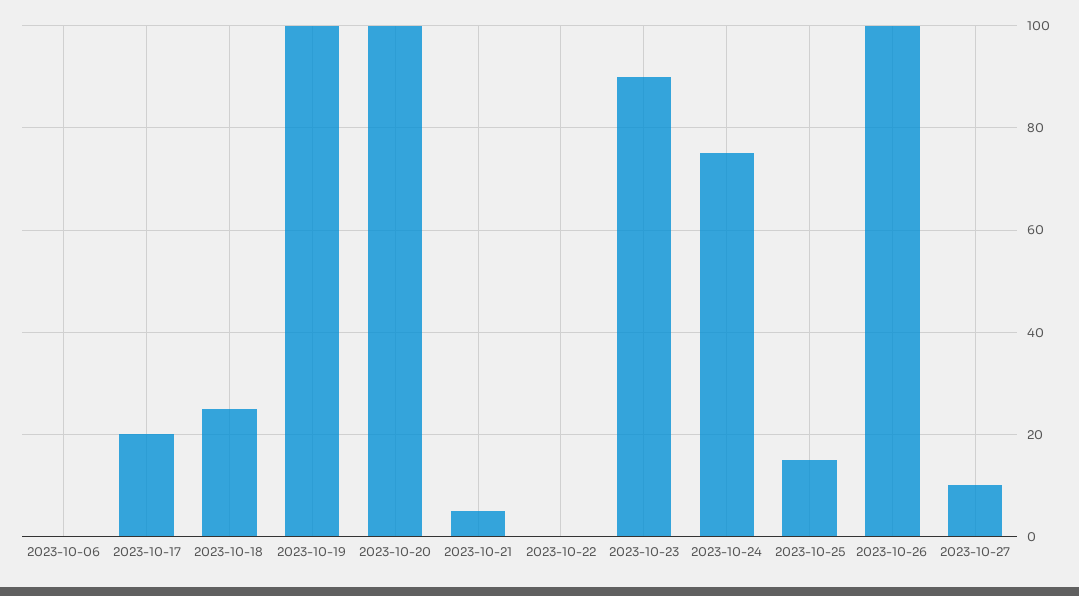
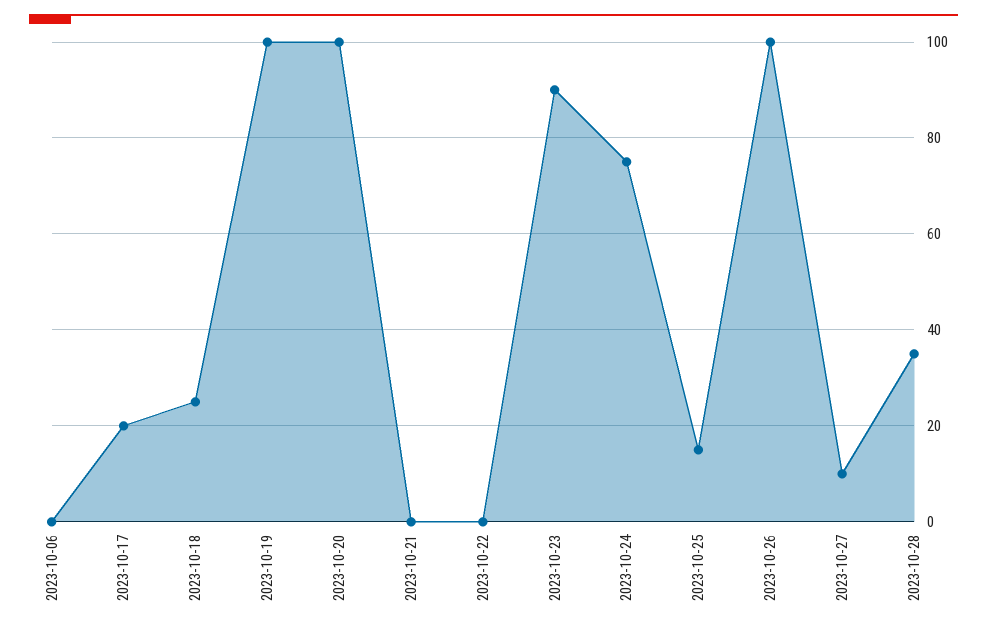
2023-10-21: 5 -> 0
2023-10-28: none -> 35

